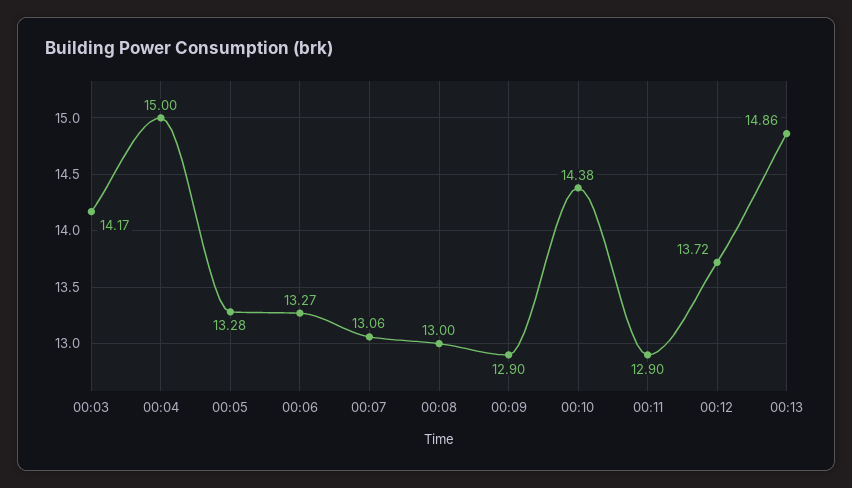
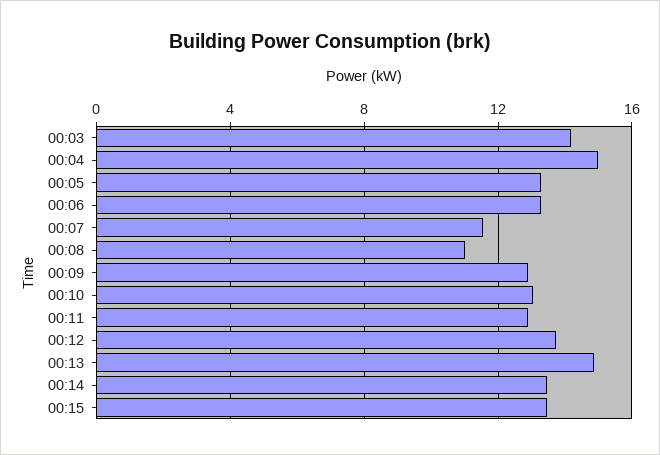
00:07: 13.06 -> 11.5
00:08: 13 -> 11
00:10: 14.38 -> 13
00:14: none -> 13.5
00:15: none -> 13.5

